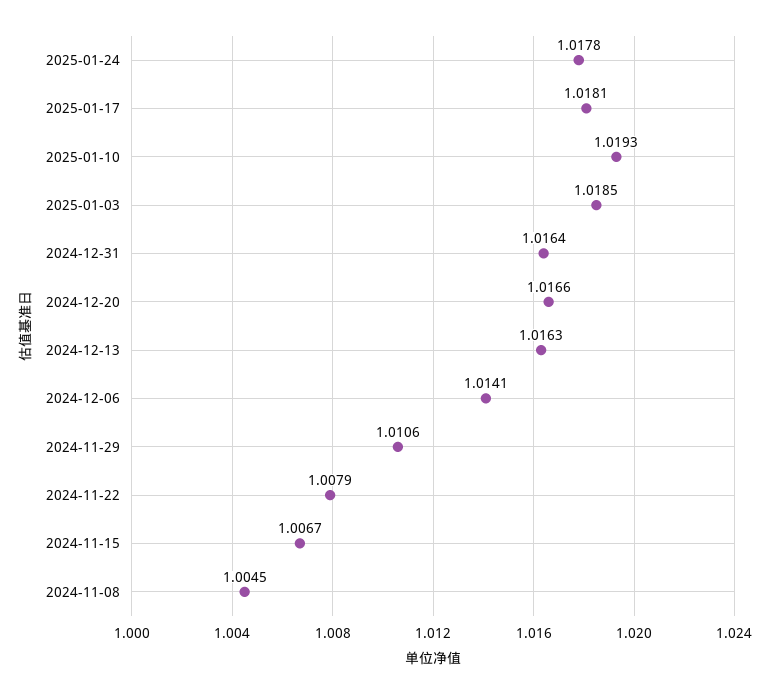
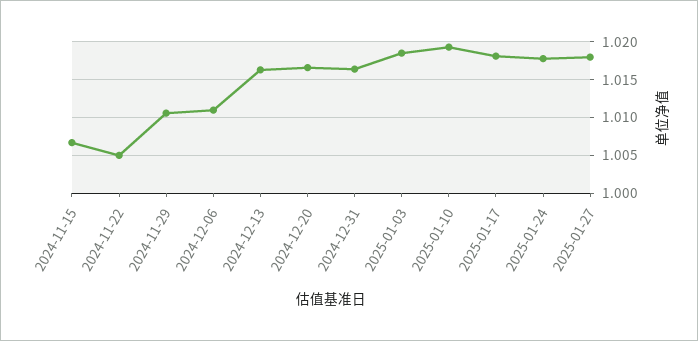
2024-12-06: 1.0141 -> 1.011
2024-11-22: 1.0079 -> 1.005
2024-11-08: 1.0045 -> none
2025-01-27: none -> 1.018

